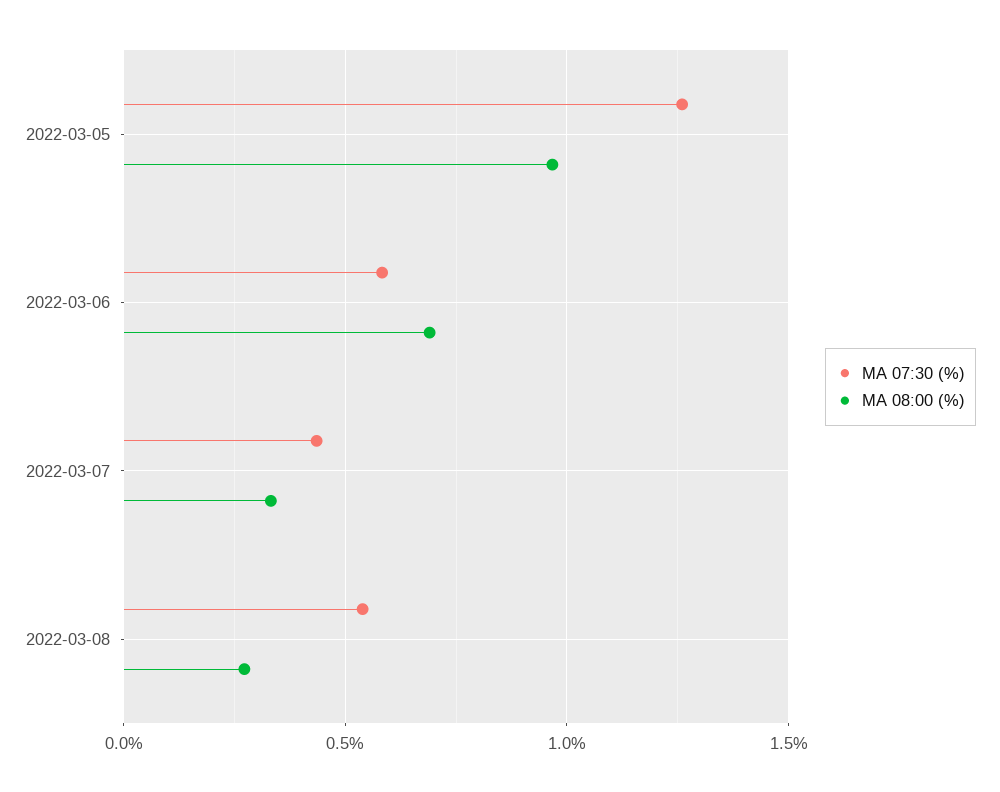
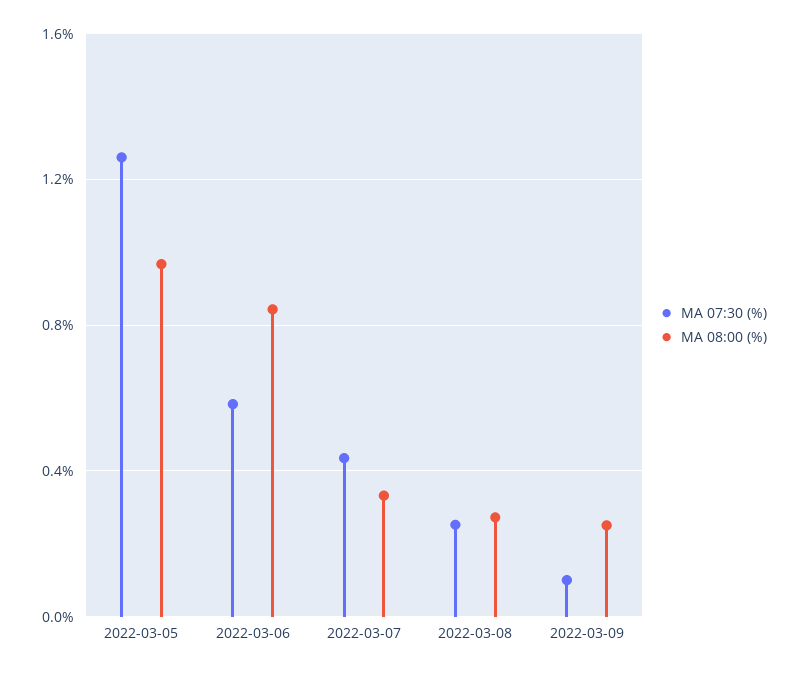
MA 08:00 (%), 2022-03-06: 0.7 -> 0.85
MA 07:30 (%), 2022-03-08: 0.55 -> 0.25
MA 07:30 (%), 2022-03-09: none -> 0.1
MA 08:00 (%), 2022-03-09: none -> 0.25

